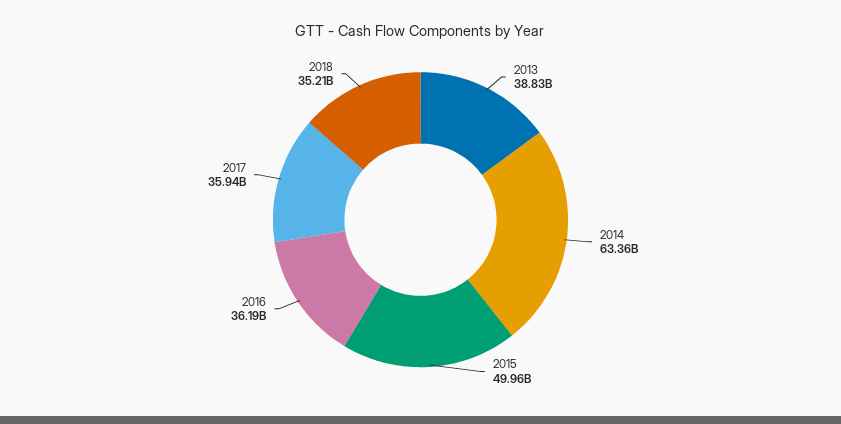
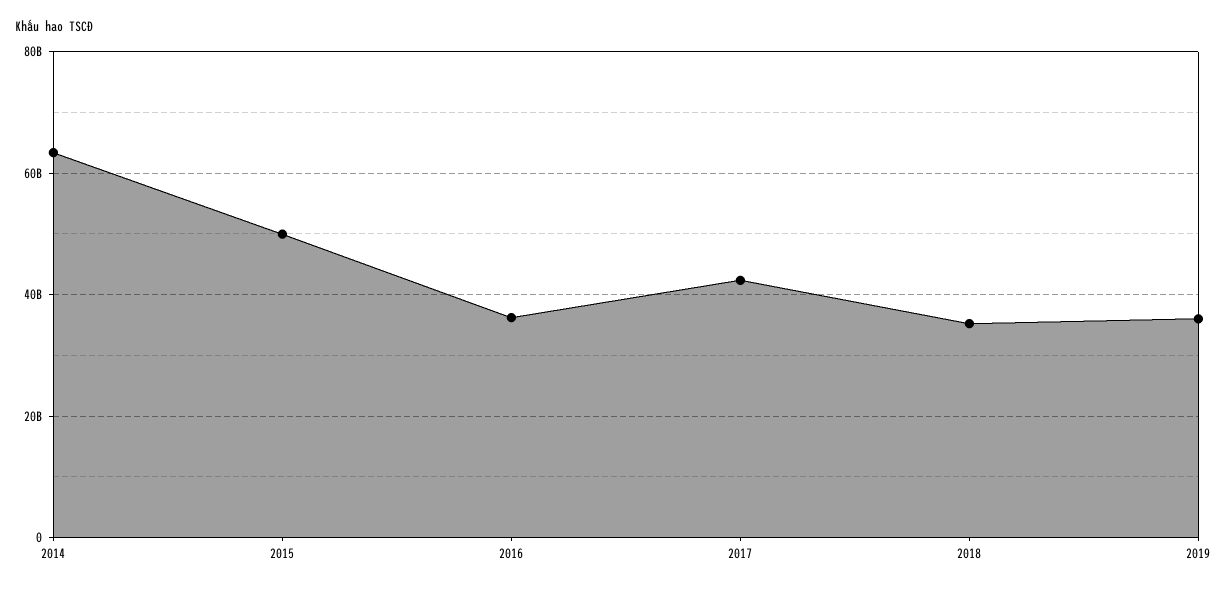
2013: 38830000000 -> none
2017: 35940000000 -> 42000000000
2019: none -> 36000000000

